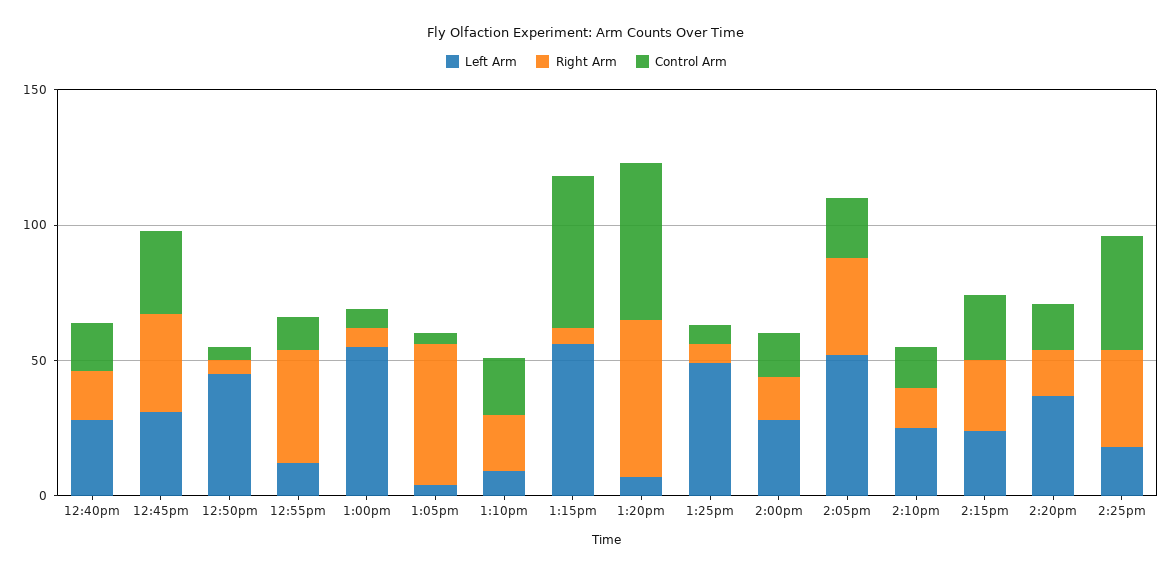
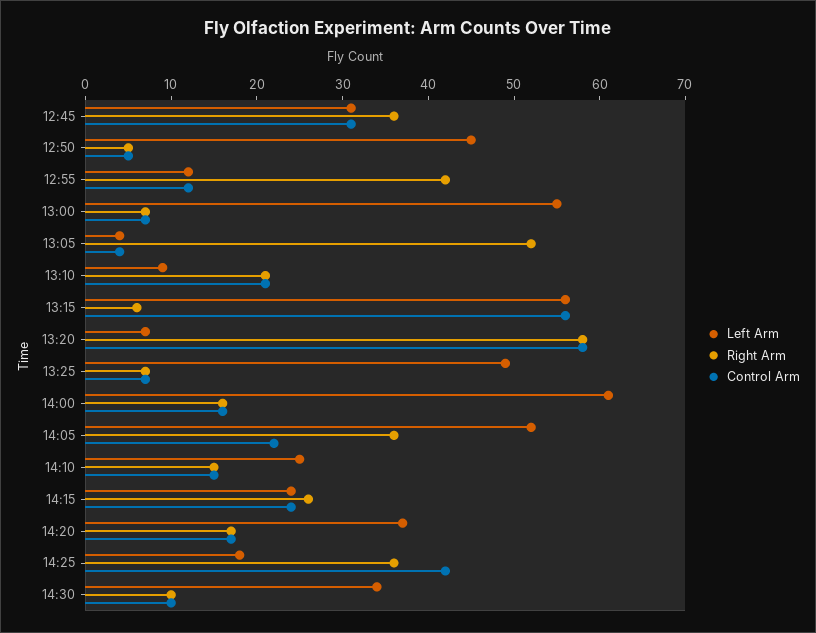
Left Arm, 12:40pm: 30 -> none
Right Arm, 12:40pm: 20 -> none
Control Arm, 12:40pm: 20 -> none
Left Arm, 2:00pm: 30 -> 61
Left Arm, 14:30: none -> 34
Right Arm, 14:30: none -> 10
Control Arm, 14:30: none -> 10

